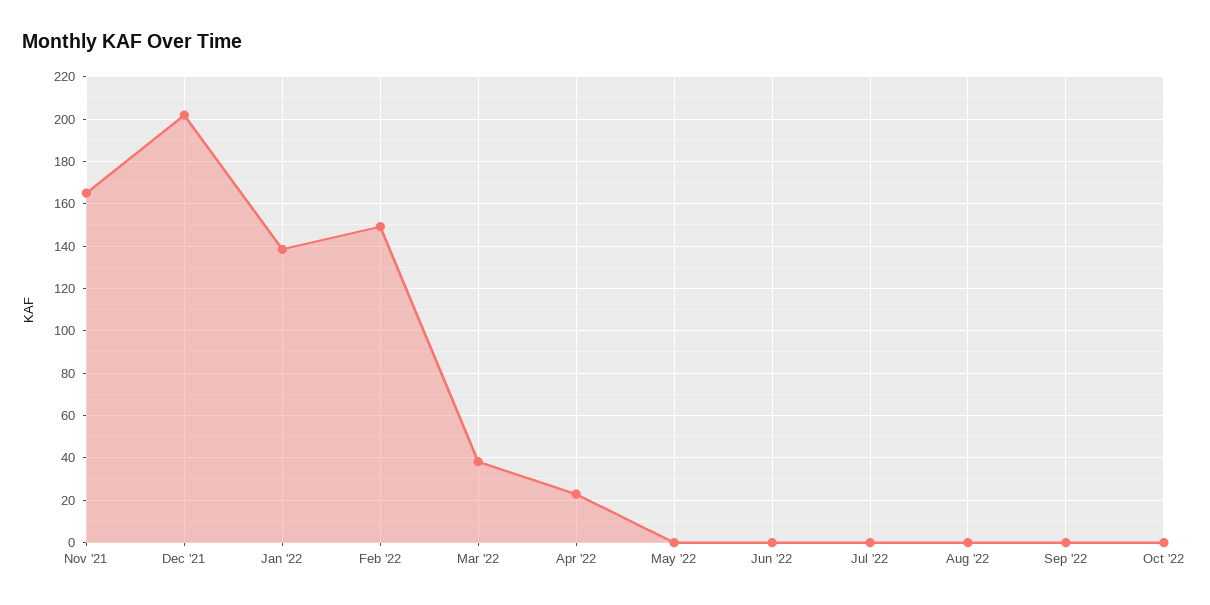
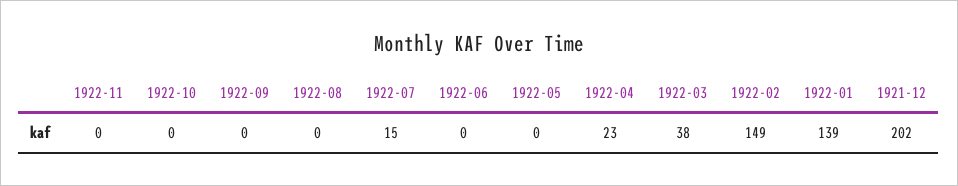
Nov '21: 165 -> none
Jul '22: 0 -> 15
1922-11: none -> 0

